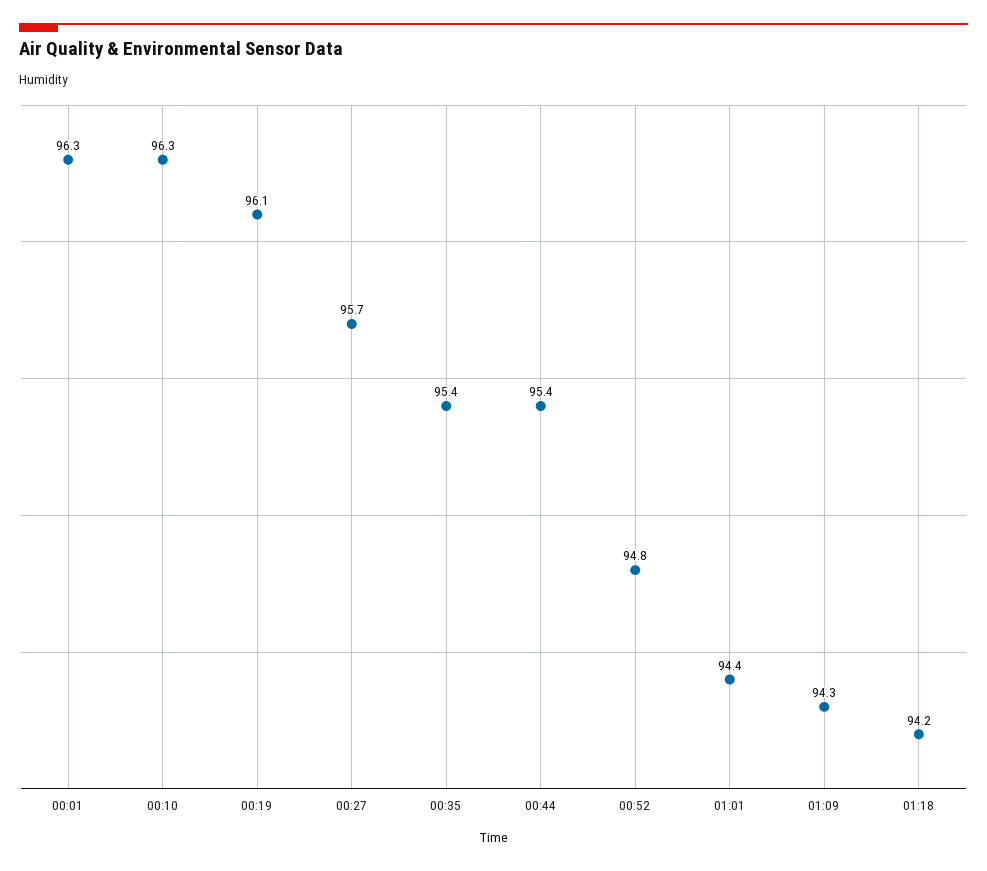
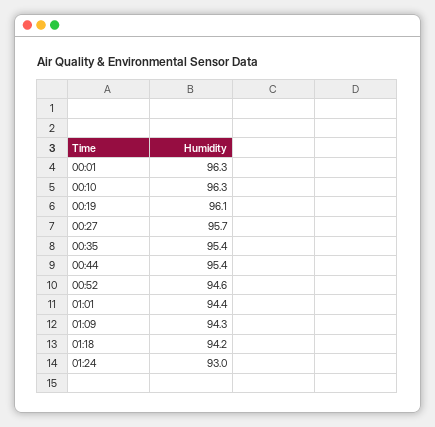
00:52: 94.8 -> 94.6
01:24: none -> 93

